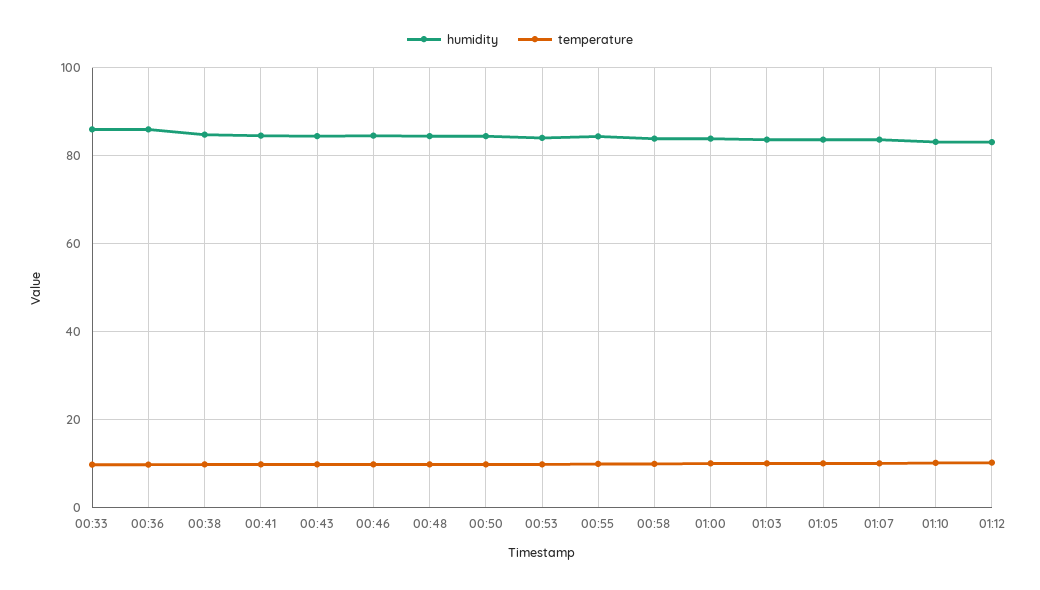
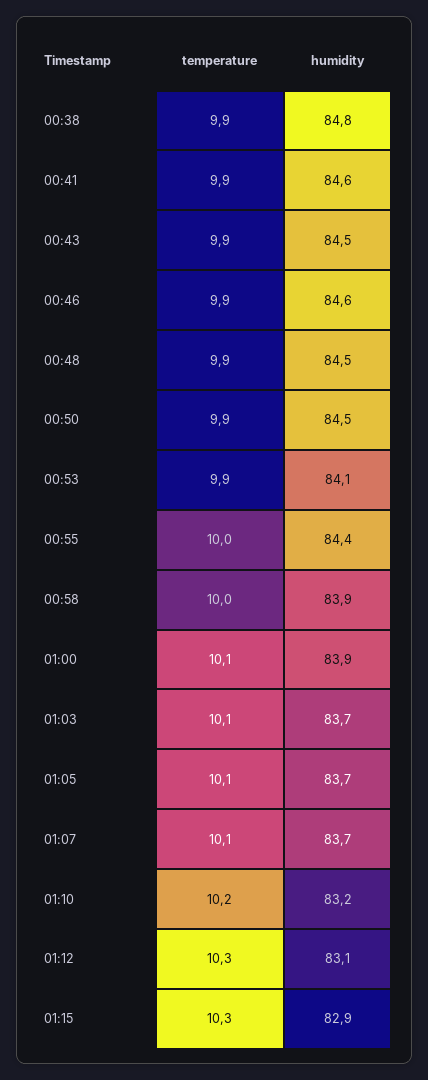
humidity, 00:33: 86 -> none
temperature, 00:33: 10 -> none
humidity, 00:36: 86 -> none
temperature, 00:36: 10 -> none
temperature, 01:15: none -> 10.3
humidity, 01:15: none -> 82.9

